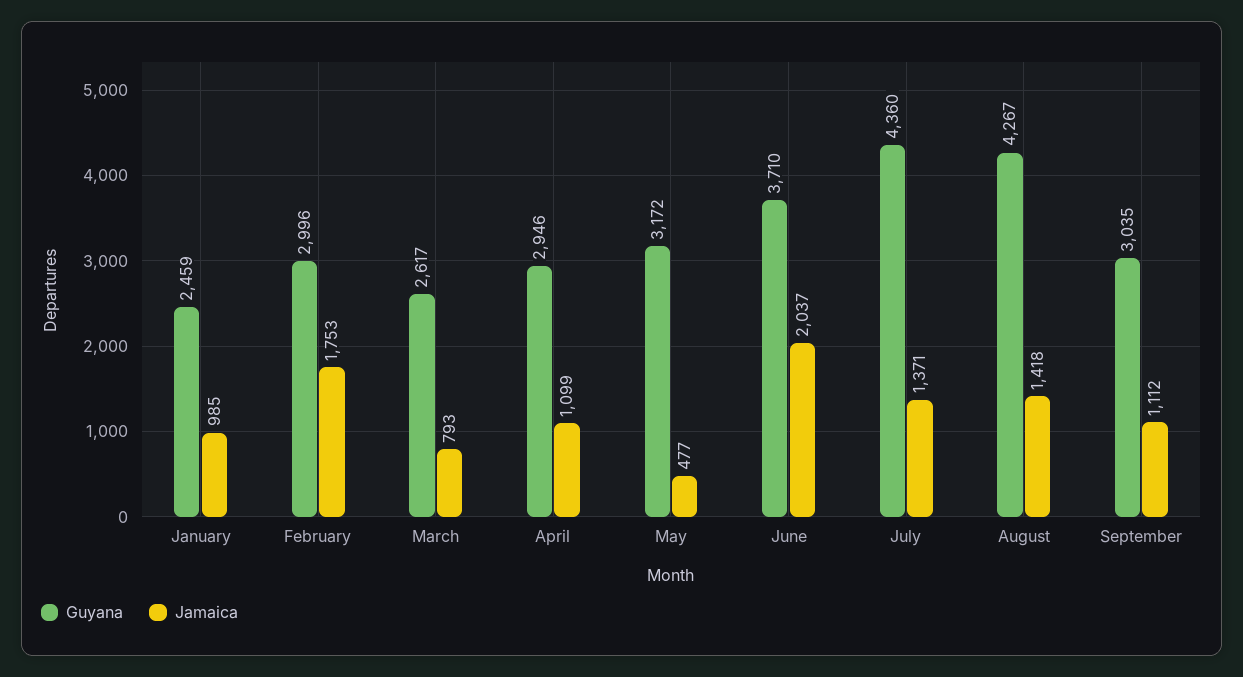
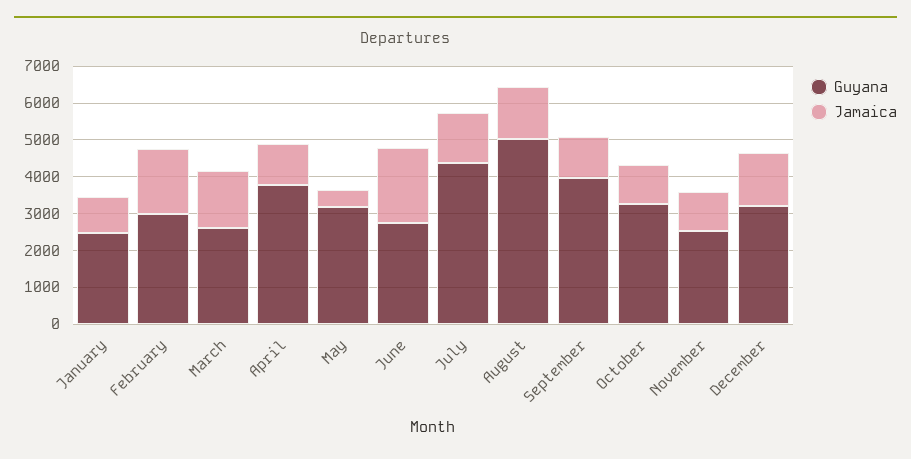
Jamaica, March: 793 -> 1500
Guyana, April: 2946 -> 3750
Guyana, June: 3710 -> 2750
Guyana, August: 4267 -> 5000
Guyana, September: 3035 -> 4000
Guyana, October: none -> 3250
Jamaica, October: none -> 1000
Guyana, November: none -> 2500
Jamaica, November: none -> 1000
Guyana, December: none -> 3250
Jamaica, December: none -> 1500

